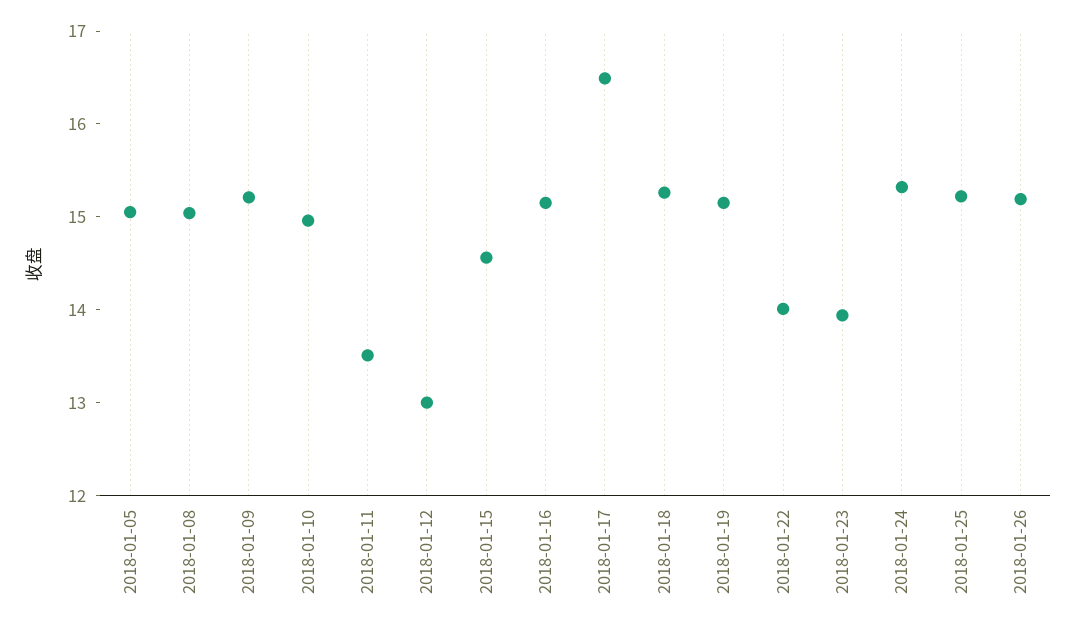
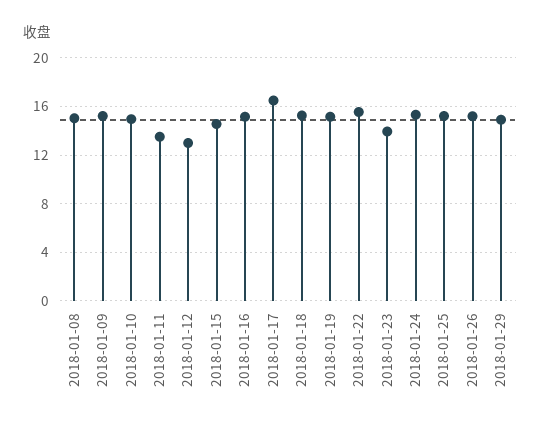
2018-01-05: 15 -> none
2018-01-22: 14 -> 15.5
2018-01-29: none -> 15

